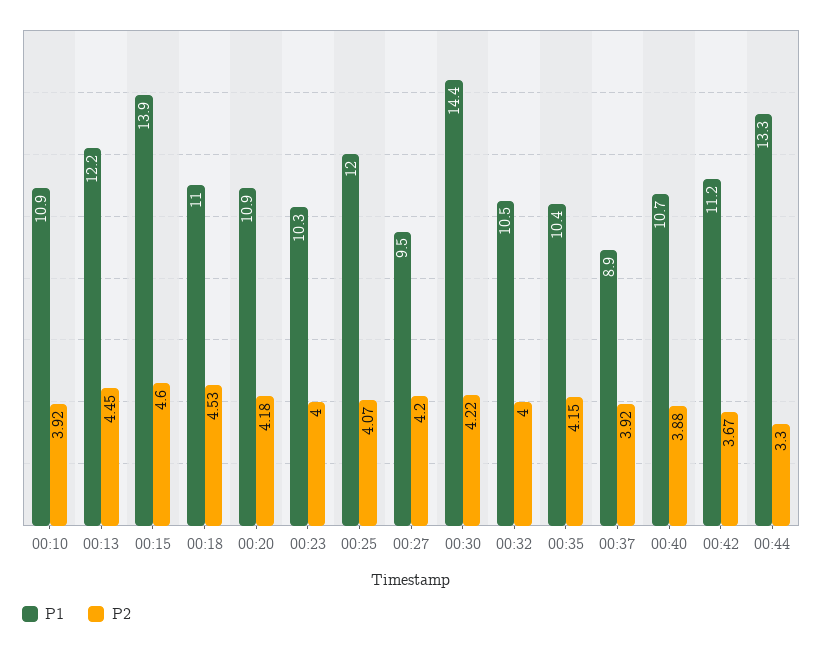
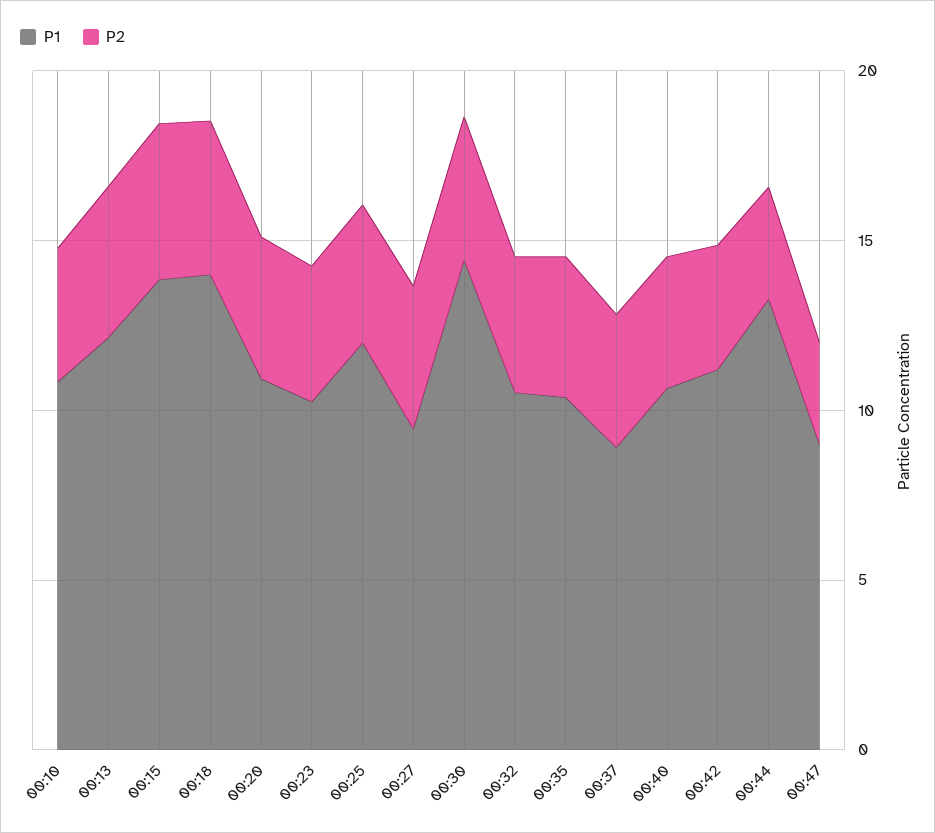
P1, 00:18: 11 -> 14
P1, 00:47: none -> 9
P2, 00:47: none -> 3

